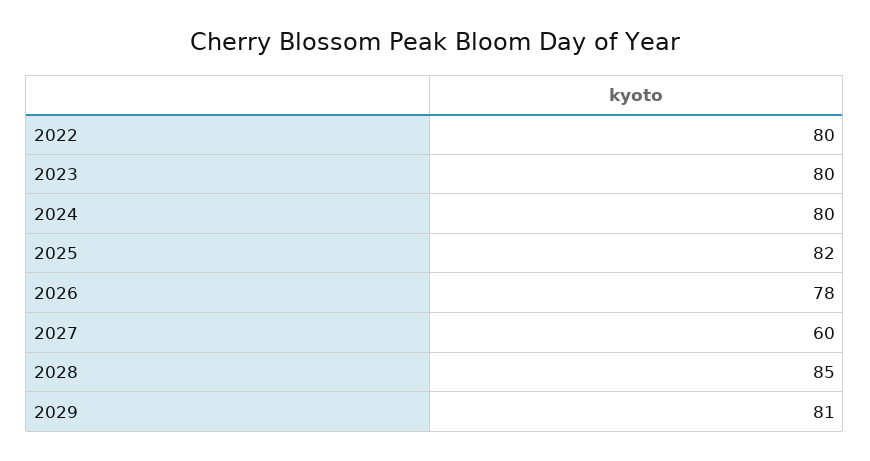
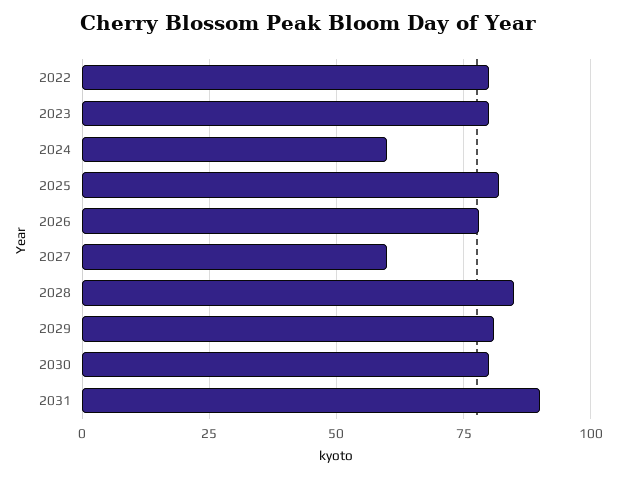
2024: 80 -> 60
2030: none -> 80
2031: none -> 90

